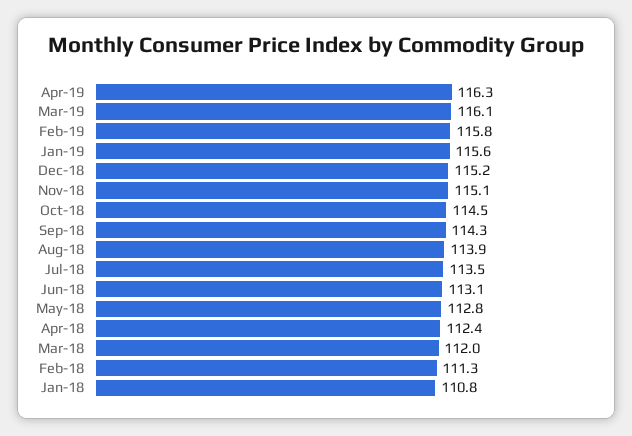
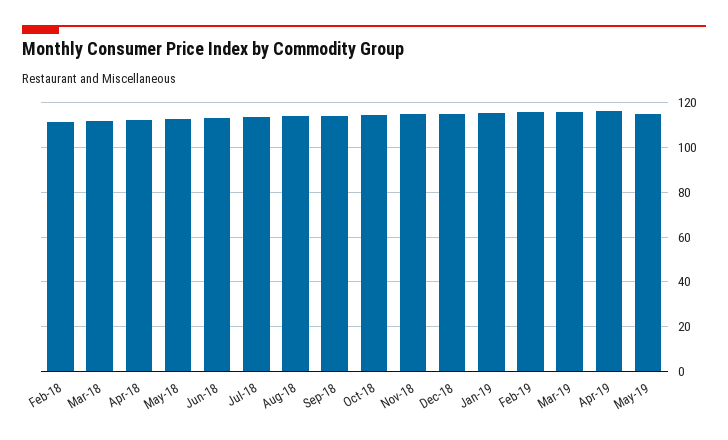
Jan-18: 110.8 -> none
May-19: none -> 115

